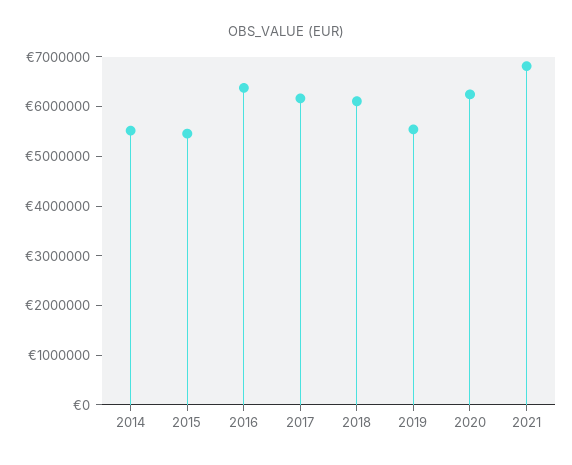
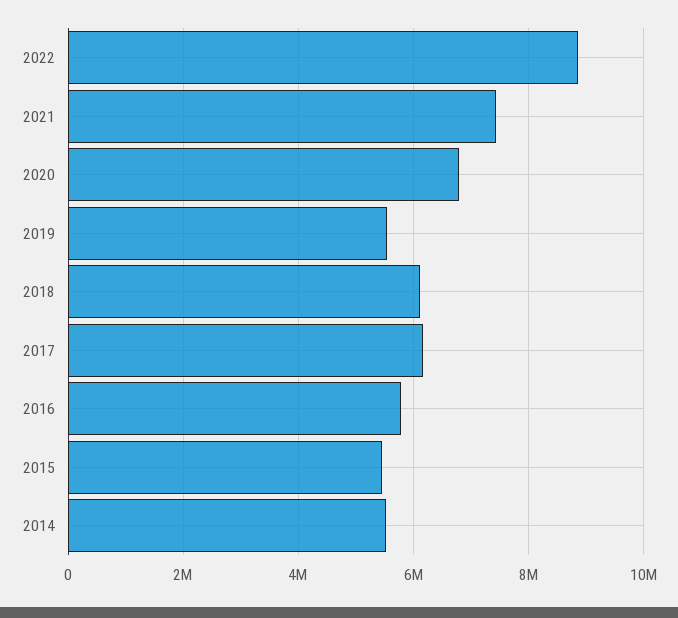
2016: 6400000 -> 5800000
2020: 6200000 -> 6800000
2021: 6800000 -> 7400000
2022: none -> 8800000

